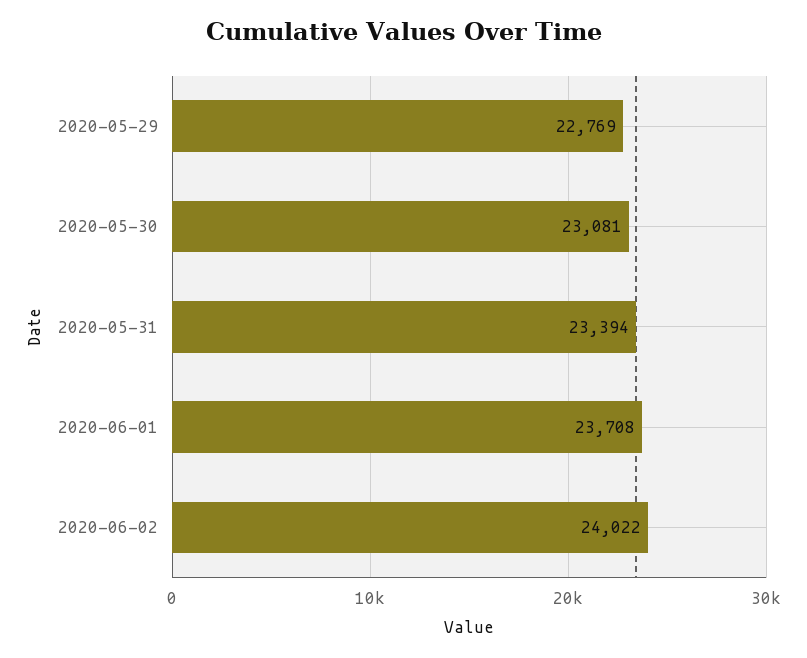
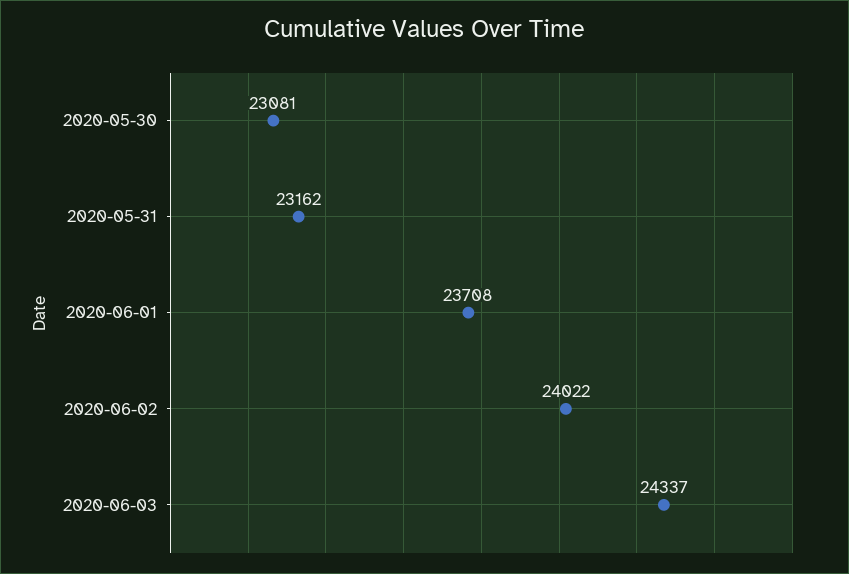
2020-05-29: 22769 -> none
2020-05-31: 23394 -> 23162
2020-06-03: none -> 24337

